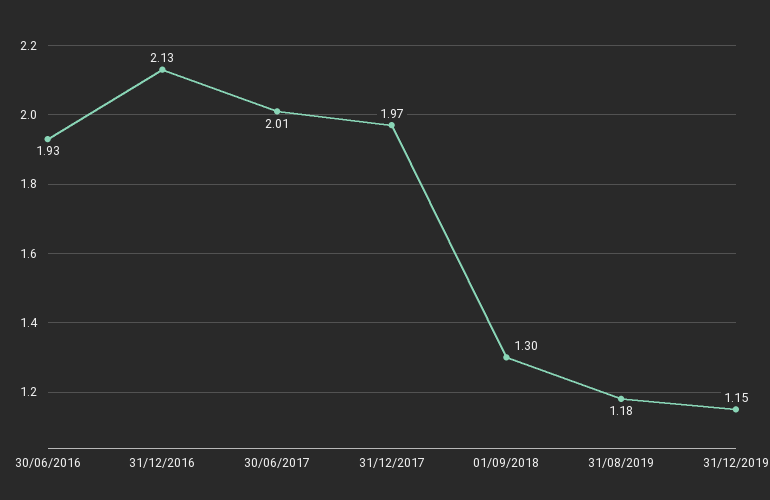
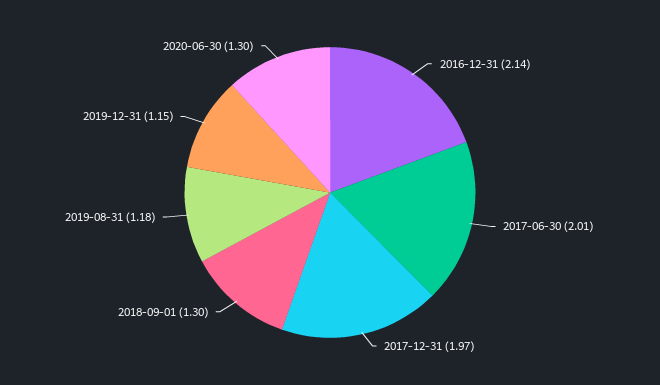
30/06/2016: 1.93 -> none
31/12/2016: 2.13 -> 2.14
2020-06-30: none -> 1.3

